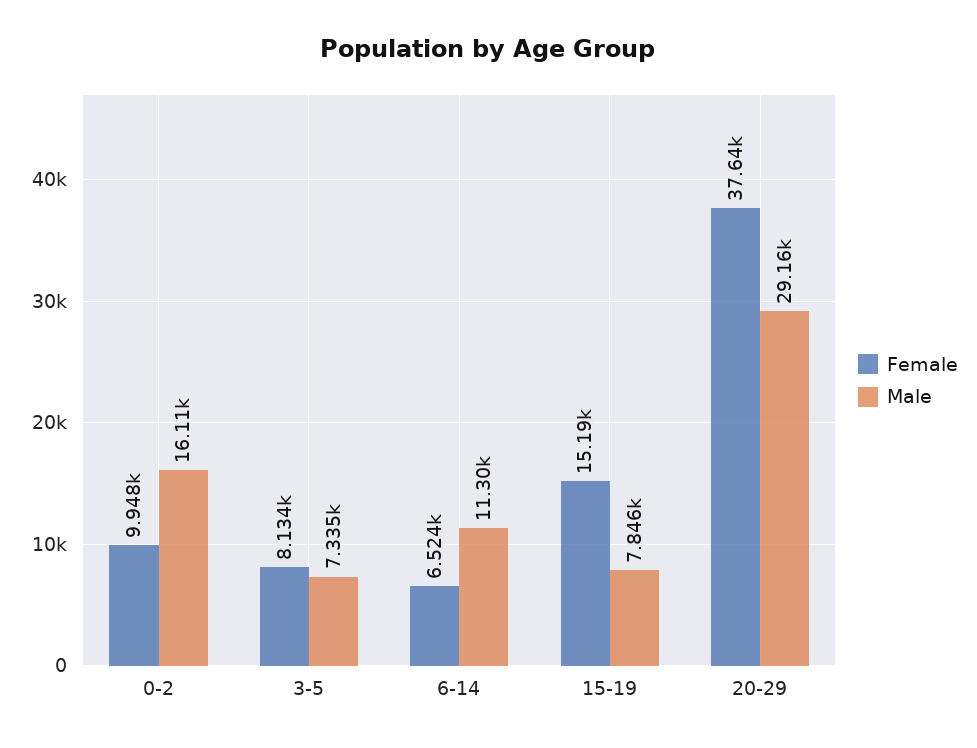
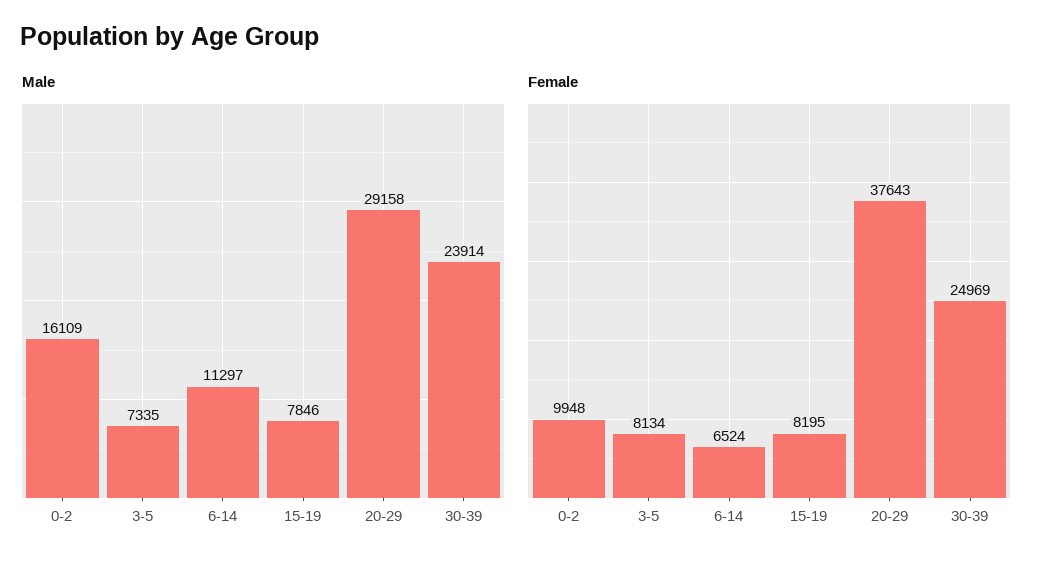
Female, 15-19: 15190 -> 8195
Male, 30-39: none -> 23914
Female, 30-39: none -> 24969

